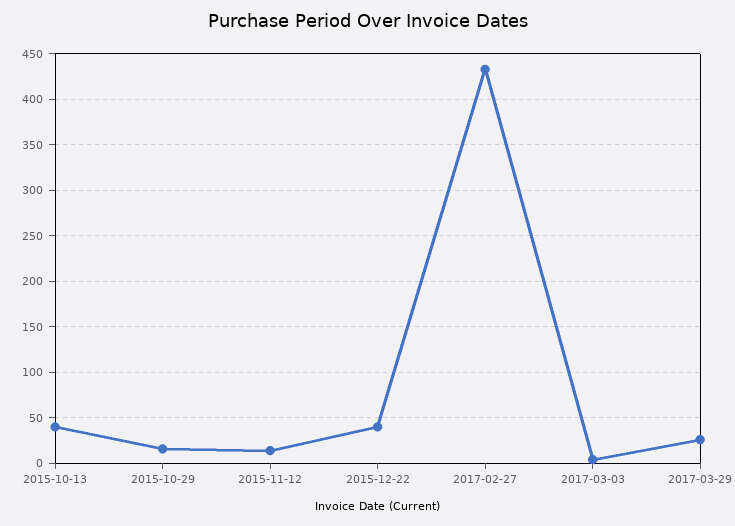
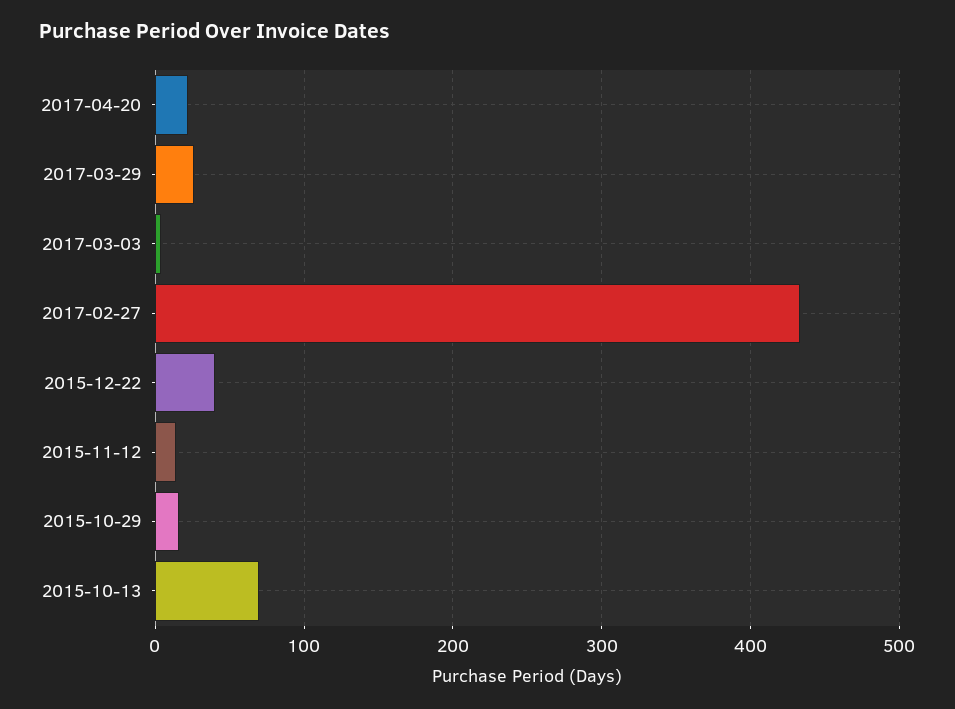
2015-10-13: 40 -> 70
2017-04-20: none -> 20

